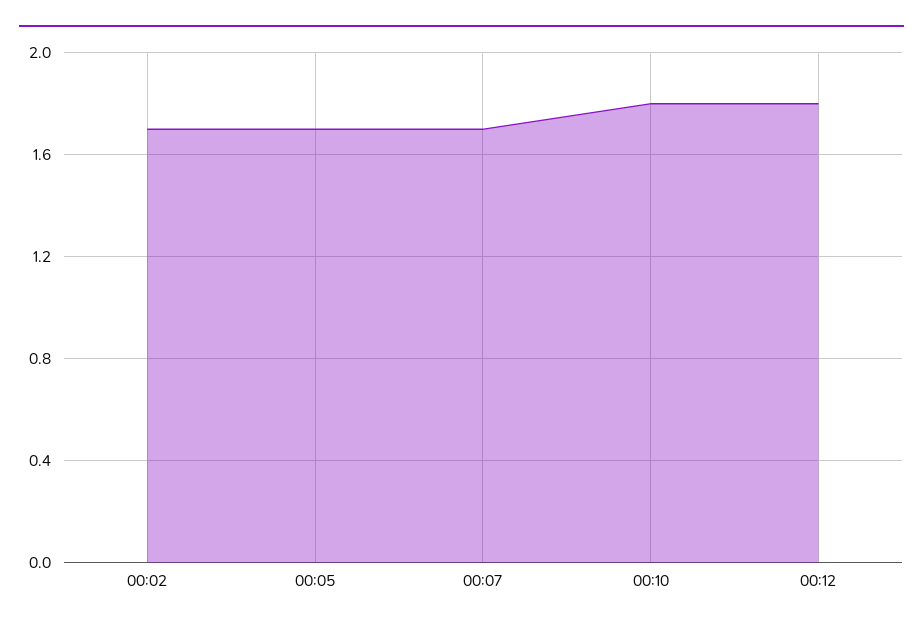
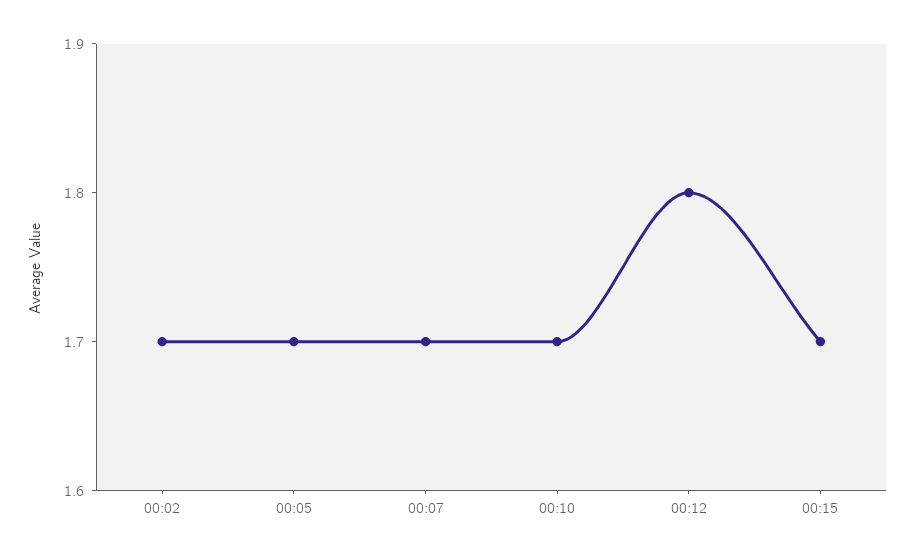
00:10: 1.8 -> 1.7
00:15: none -> 1.7

